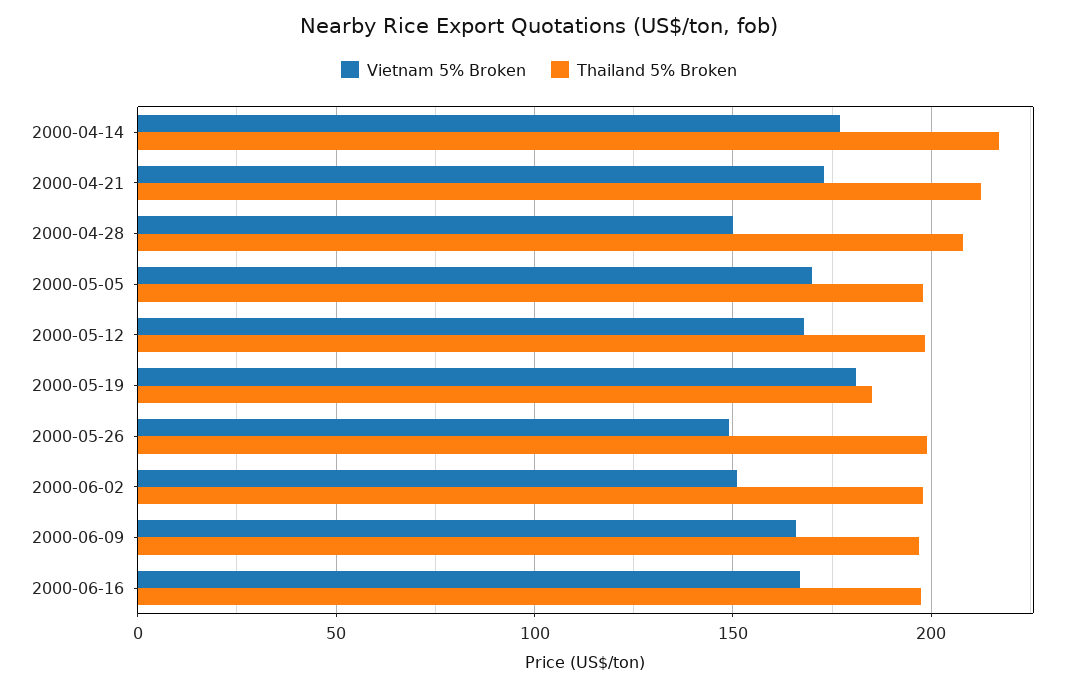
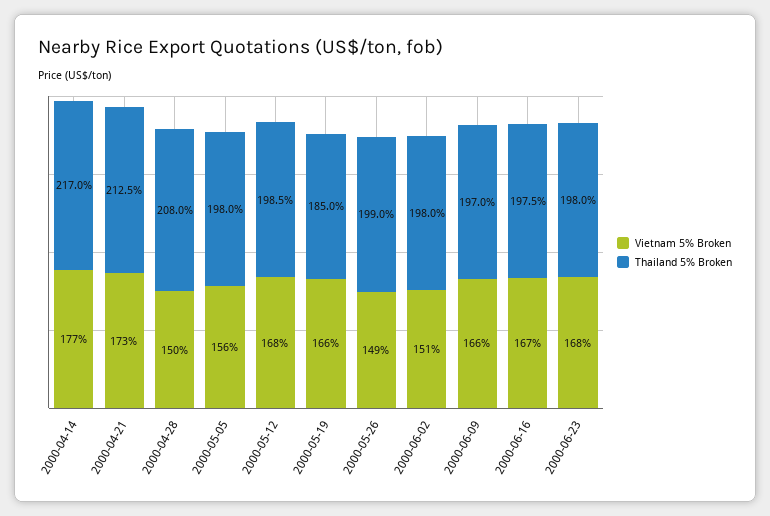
Vietnam 5% Broken, 2000-05-05: 170 -> 156
Vietnam 5% Broken, 2000-05-19: 180 -> 166
Vietnam 5% Broken, 2000-06-23: none -> 168
Thailand 5% Broken, 2000-06-23: none -> 198

